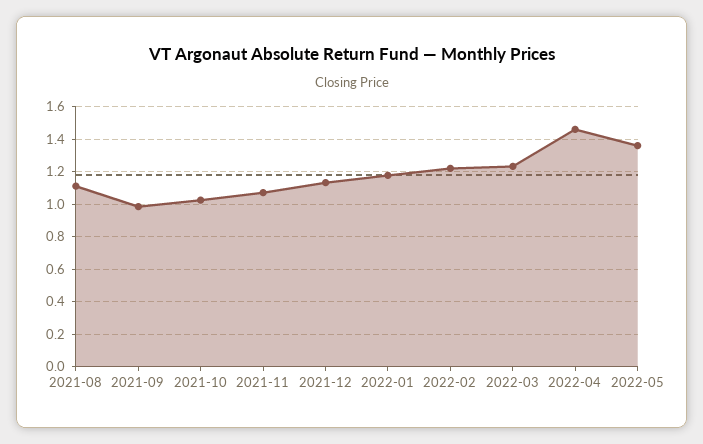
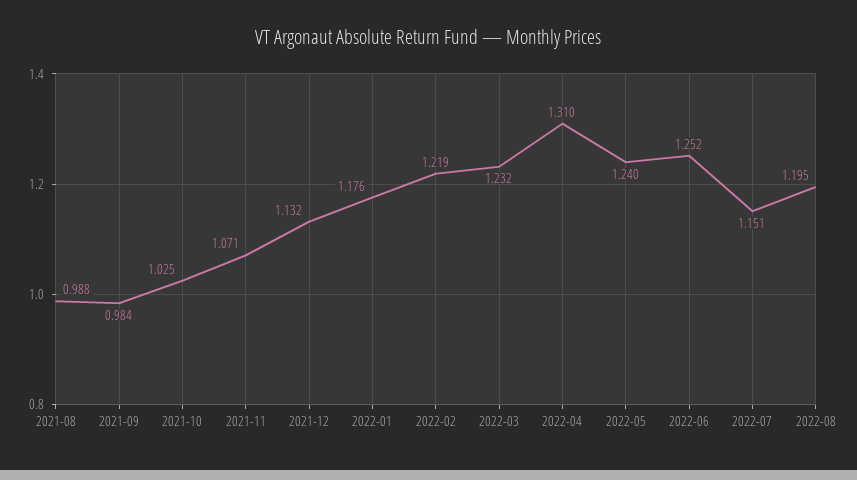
2021-08: 1.1 -> 0.988
2022-04: 1.45 -> 1.31
2022-05: 1.35 -> 1.24
2022-06: none -> 1.252
2022-07: none -> 1.151
2022-08: none -> 1.195

